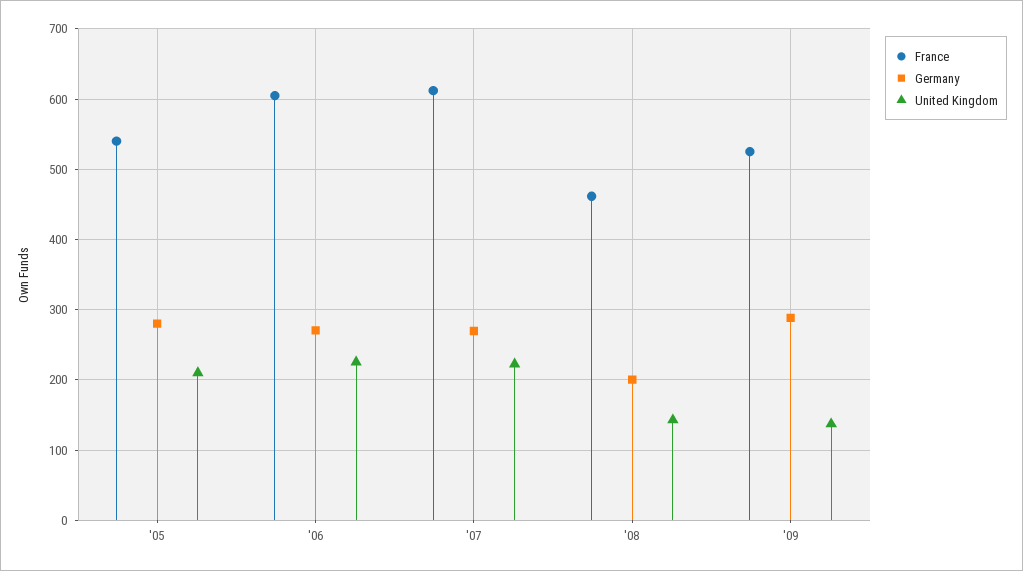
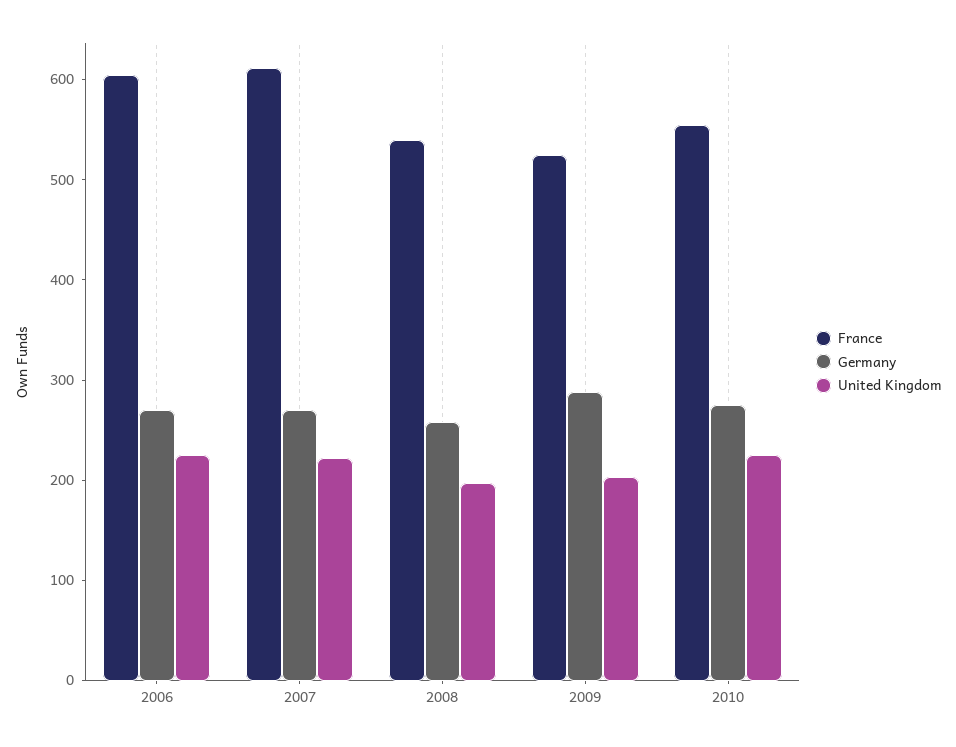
France, '05: 540 -> none
Germany, '05: 280 -> none
United Kingdom, '05: 210 -> none
France, '08: 460 -> 540
Germany, '08: 200 -> 260
United Kingdom, '08: 140 -> 200
United Kingdom, '09: 140 -> 200
France, 2010: none -> 560
Germany, 2010: none -> 280
United Kingdom, 2010: none -> 220

